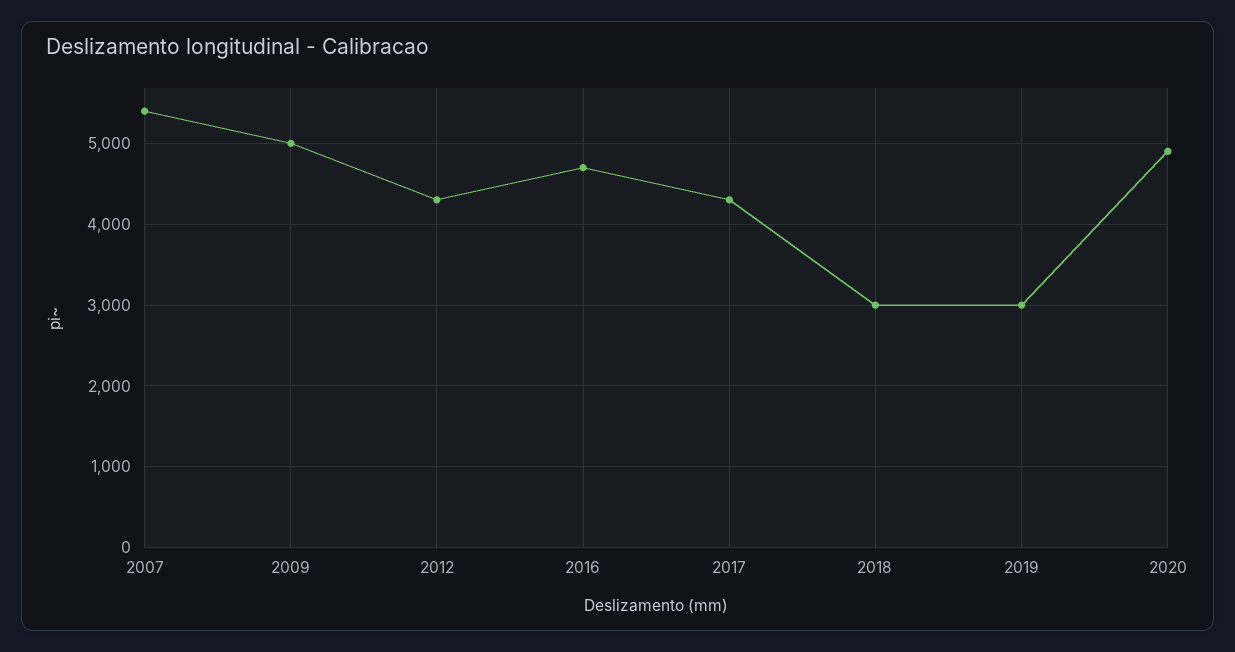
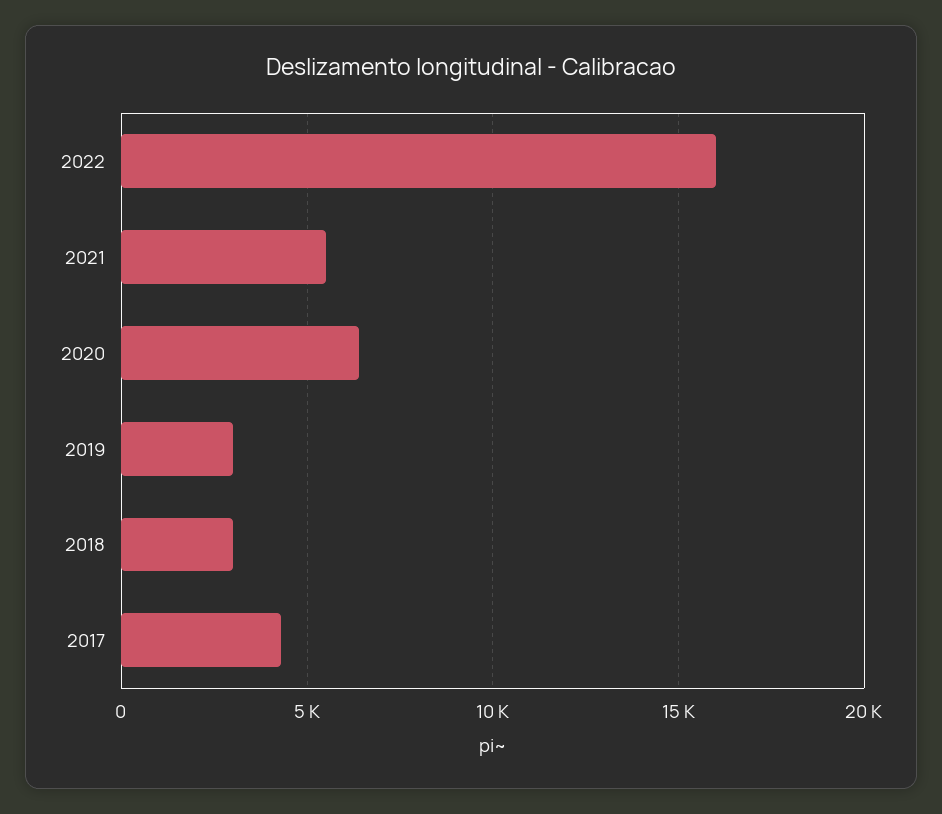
2007: 5400 -> none
2009: 5000 -> none
2012: 4300 -> none
2016: 4700 -> none
2020: 4900 -> 6500
2022: none -> 16000
2021: none -> 5500

